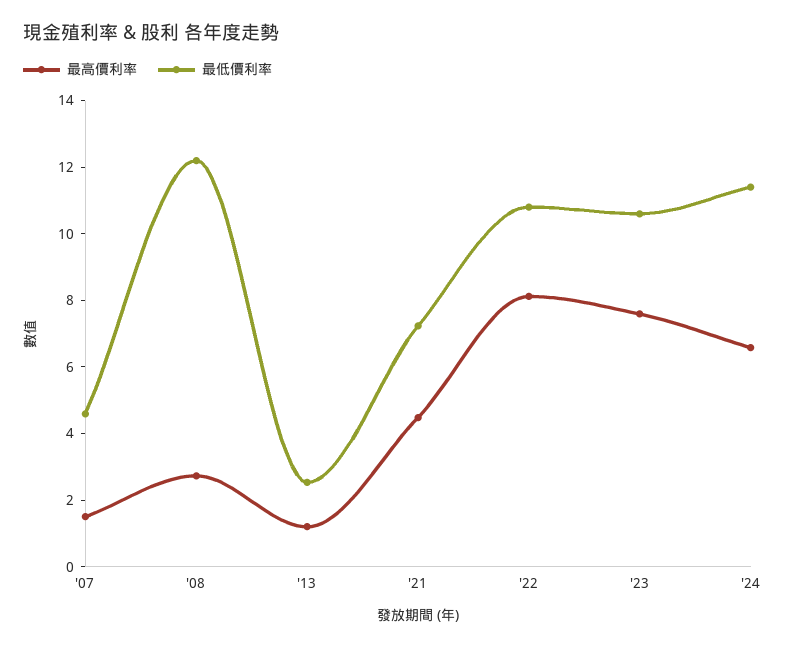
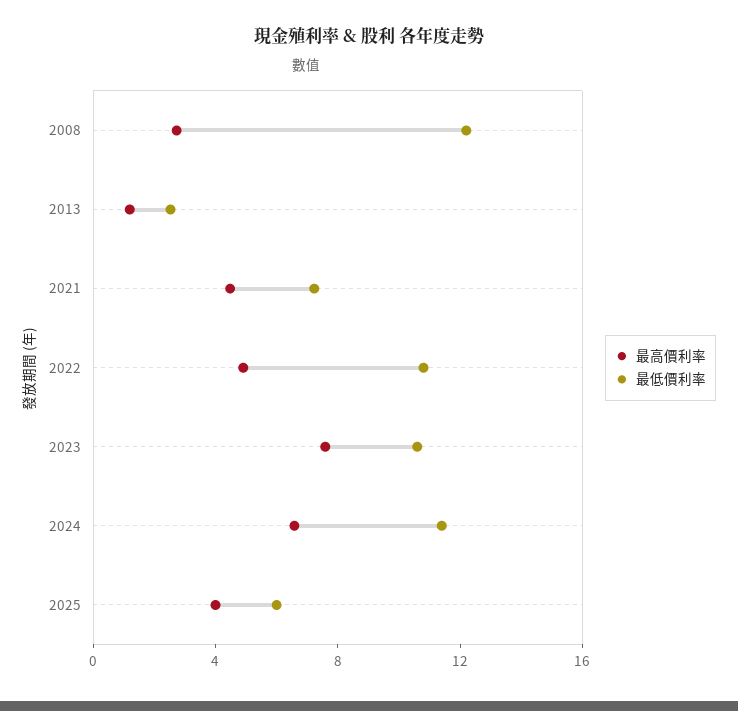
最高價利率, '07: 1.5 -> none
最低價利率, '07: 4.5 -> none
最高價利率, '22: 8 -> 5
最高價利率, 2025: none -> 4
最低價利率, 2025: none -> 6

